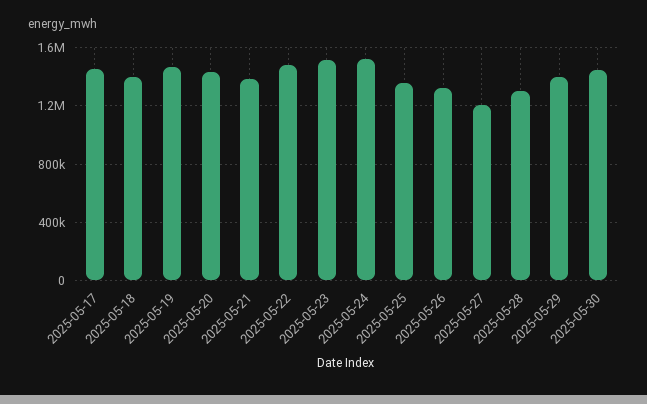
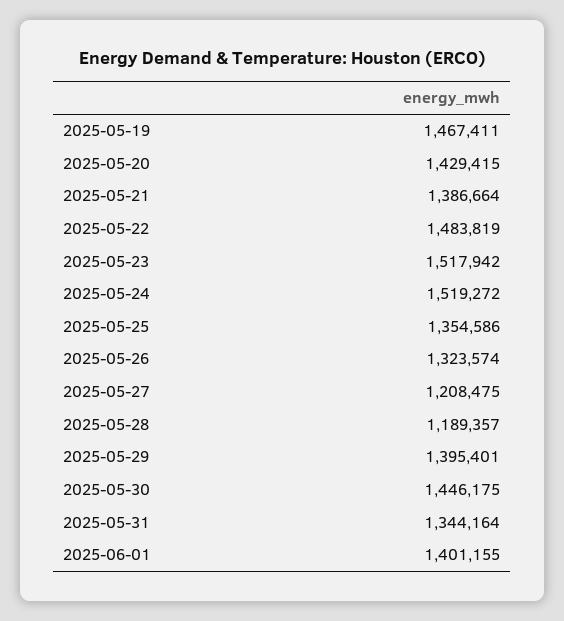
2025-05-17: 1450000 -> none
2025-05-18: 1400000 -> none
2025-05-28: 1300000 -> 1189357
2025-05-31: none -> 1344164
2025-06-01: none -> 1401155

